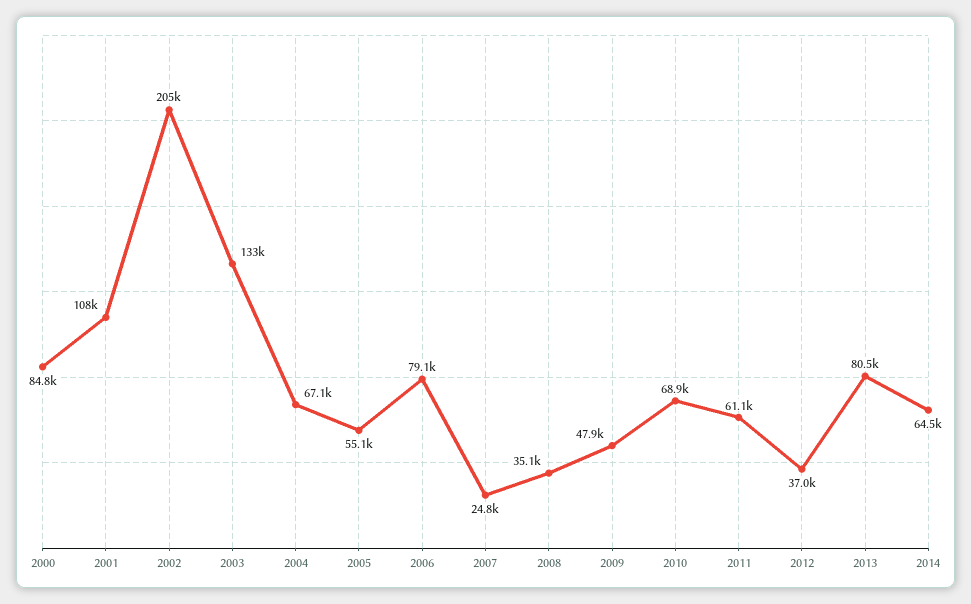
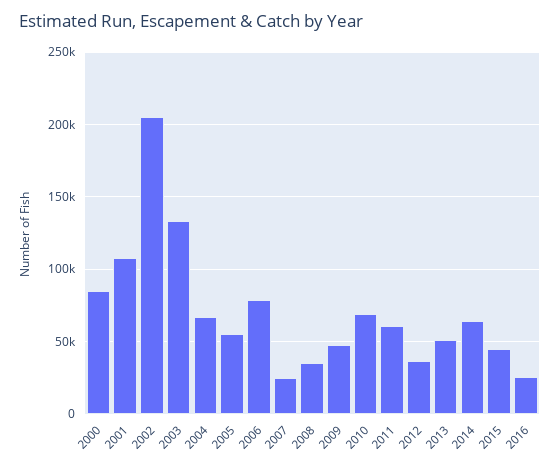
2013: 80500 -> 50000
2015: none -> 45000
2016: none -> 25000

